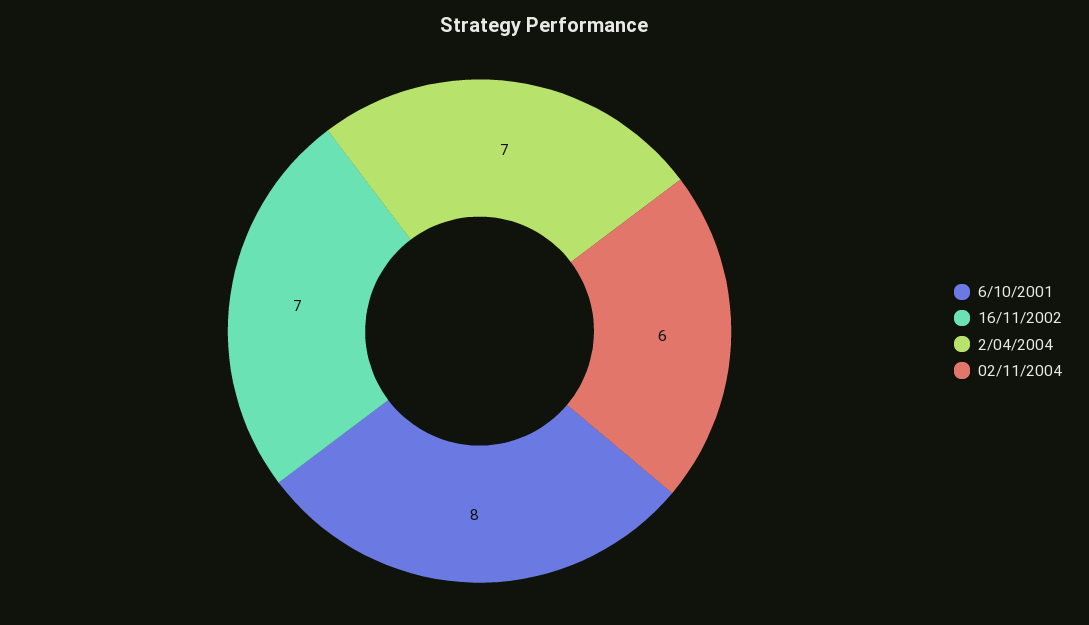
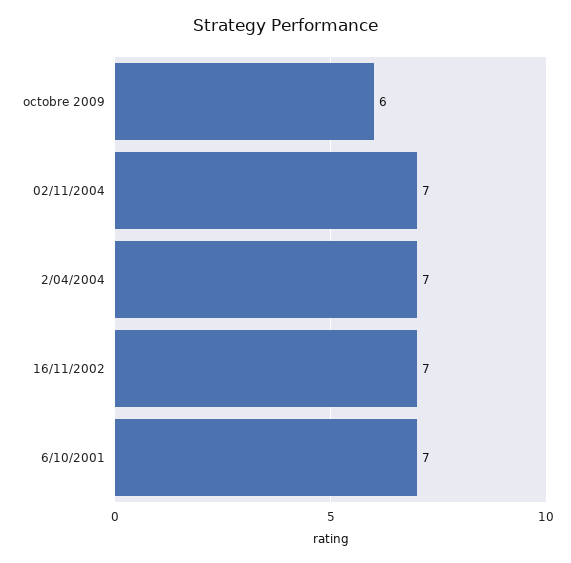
6/10/2001: 8 -> 7
02/11/2004: 6 -> 7
octobre 2009: none -> 6

